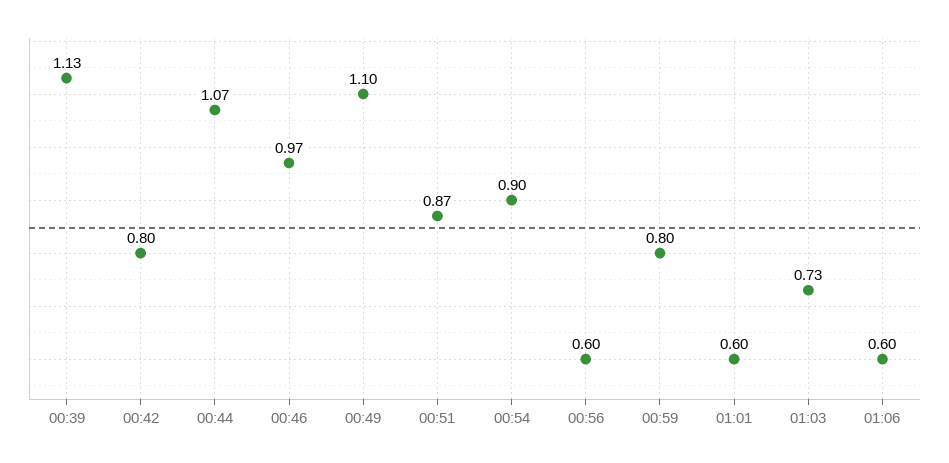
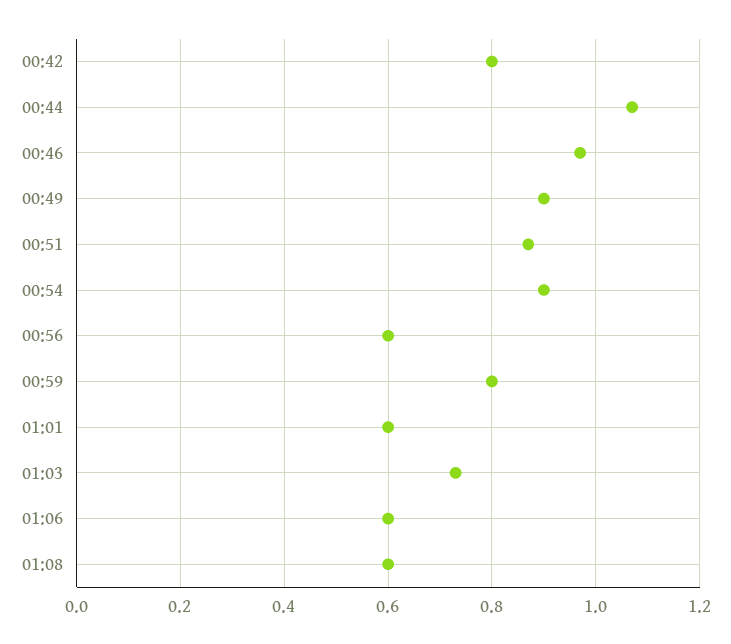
00:39: 1.13 -> none
00:49: 1.1 -> 0.9
01:08: none -> 0.6

